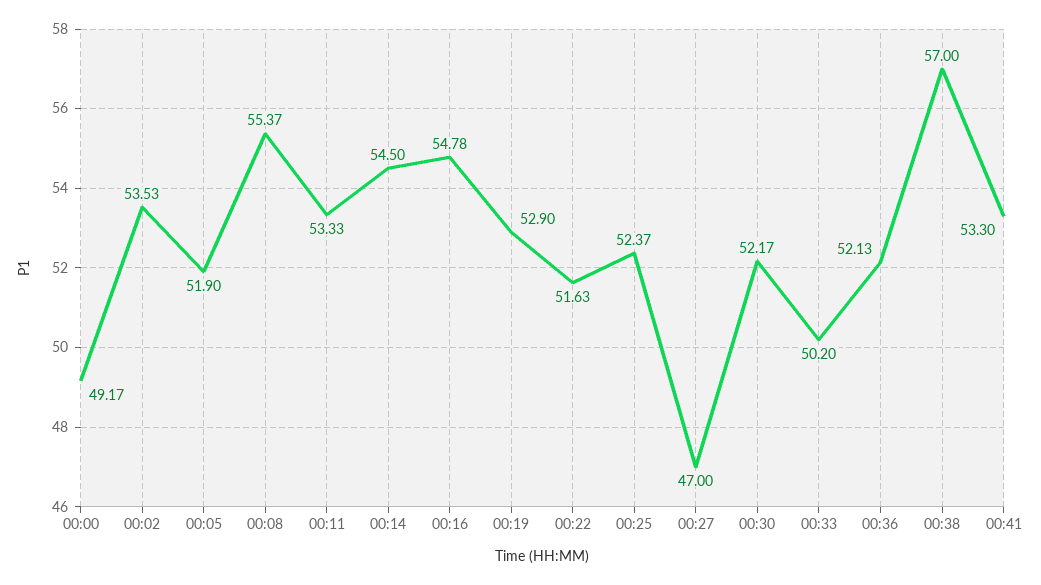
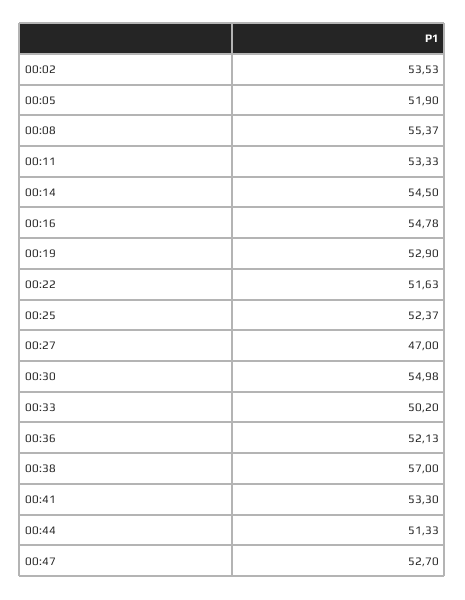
00:00: 49.17 -> none
00:30: 52.17 -> 54.98
00:44: none -> 51.33
00:47: none -> 52.7

